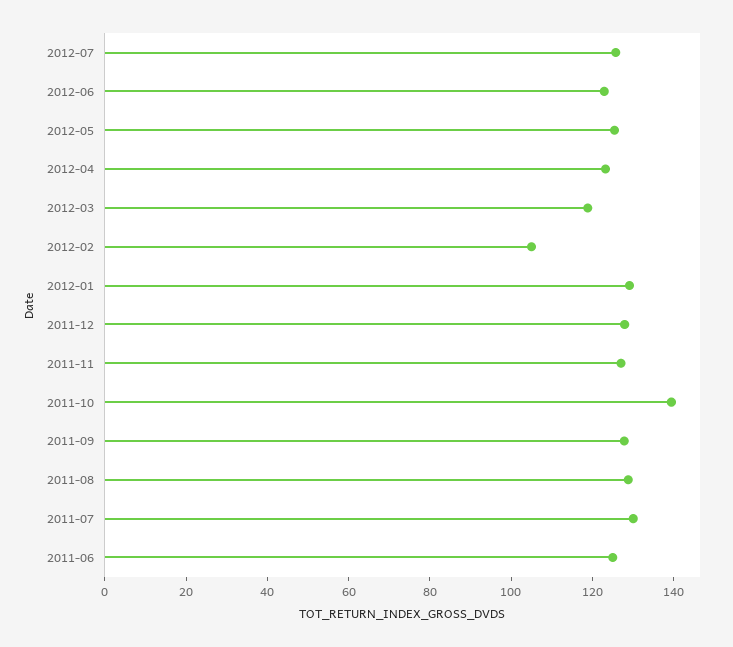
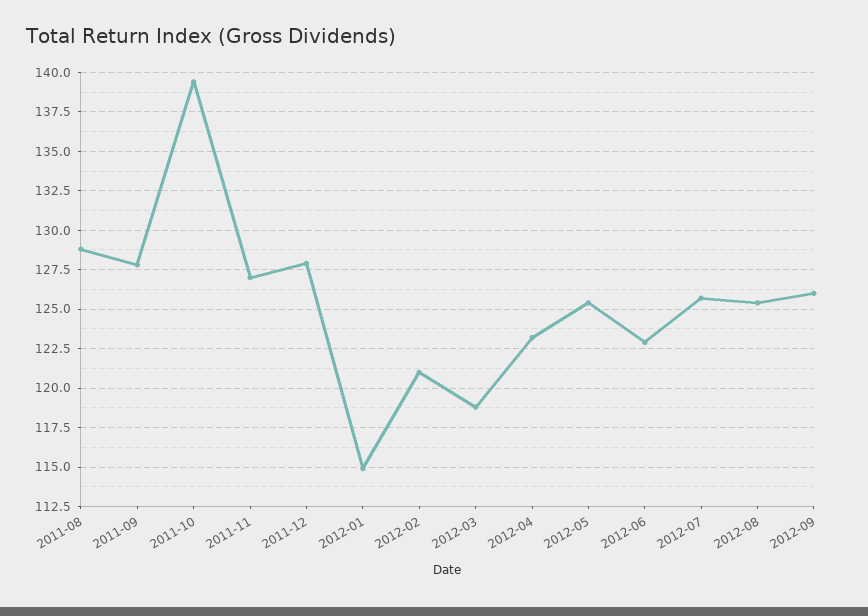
2012-02: 105 -> 121
2012-01: 130 -> 115
2011-07: 130 -> none
2011-06: 125 -> none
2012-08: none -> 125.5
2012-09: none -> 126

